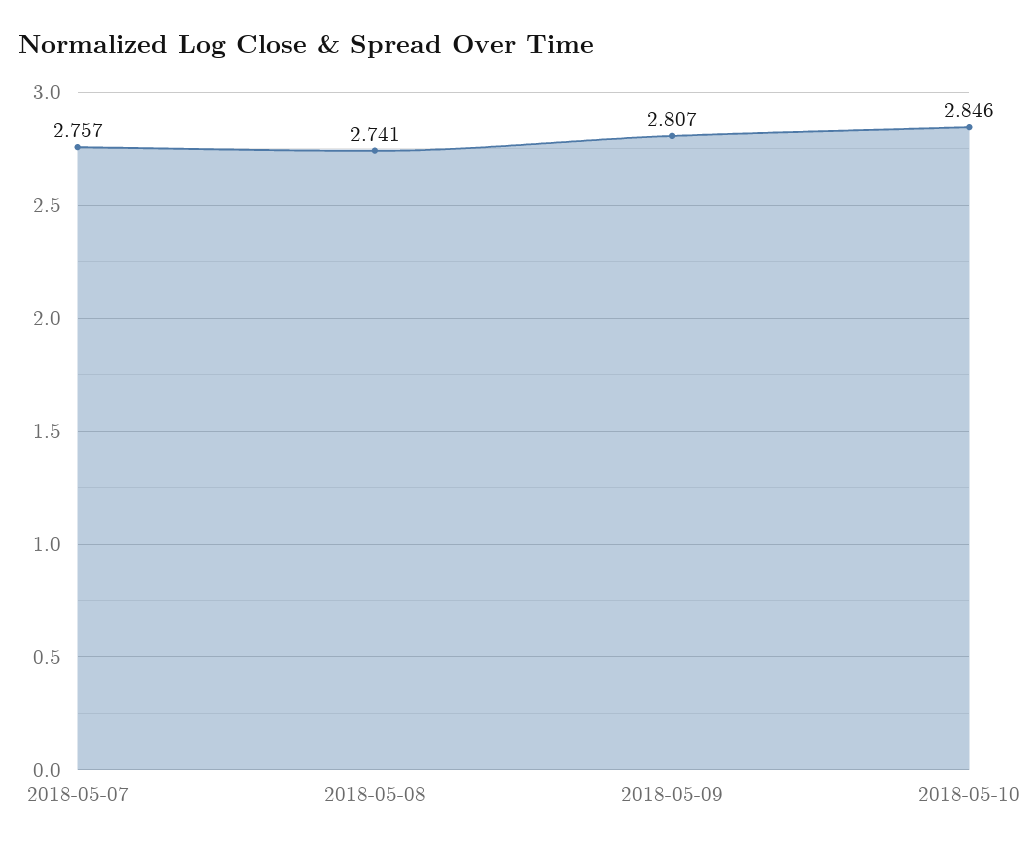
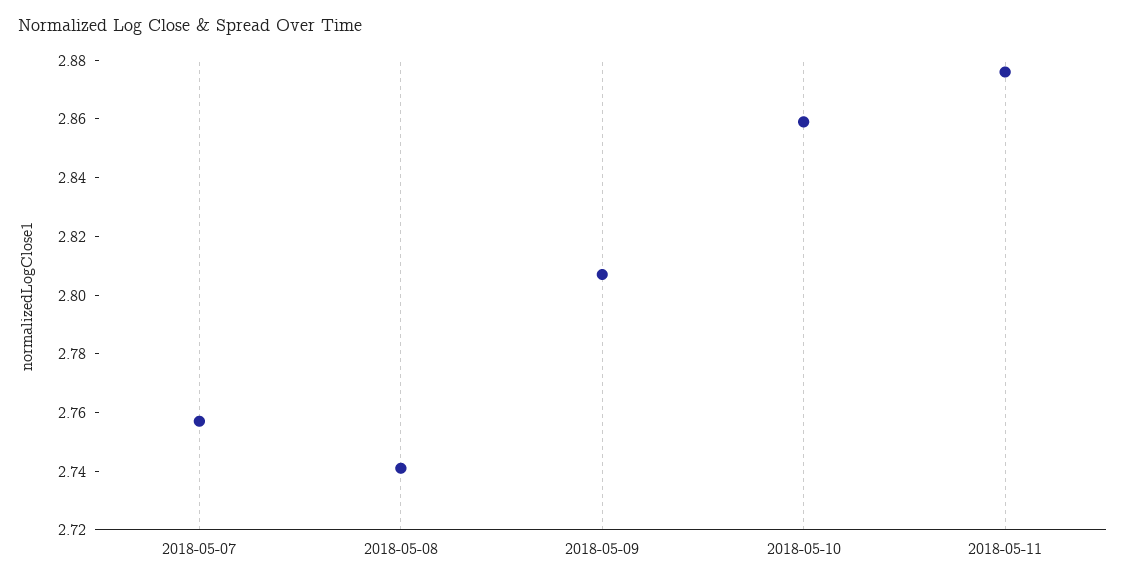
2018-05-10: 2.846 -> 2.86
2018-05-11: none -> 2.875

